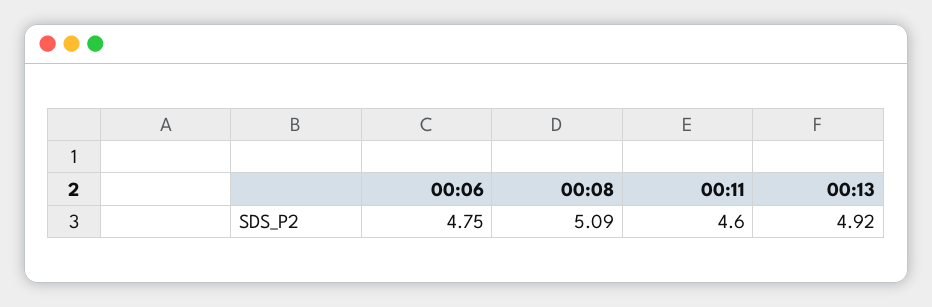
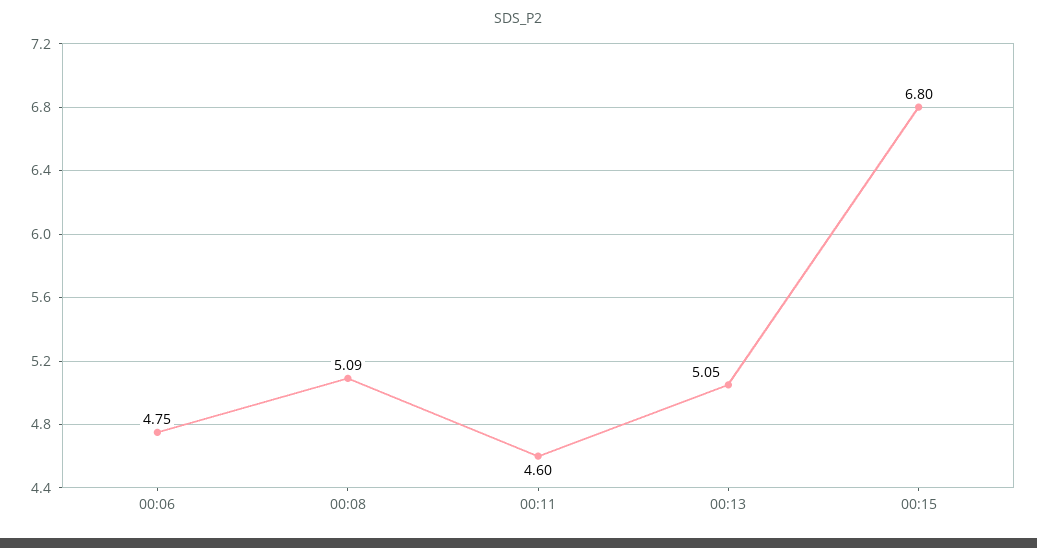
00:13: 4.92 -> 5.05
00:15: none -> 6.8

